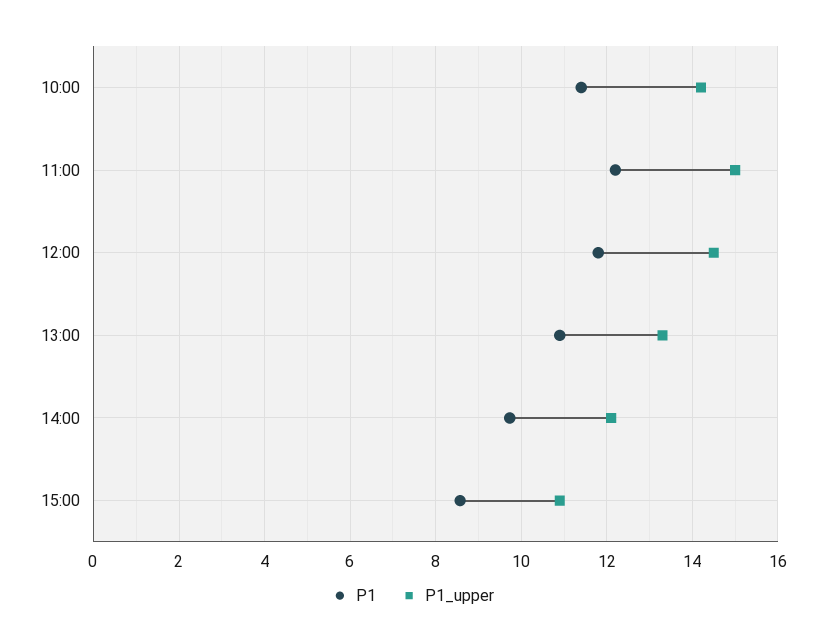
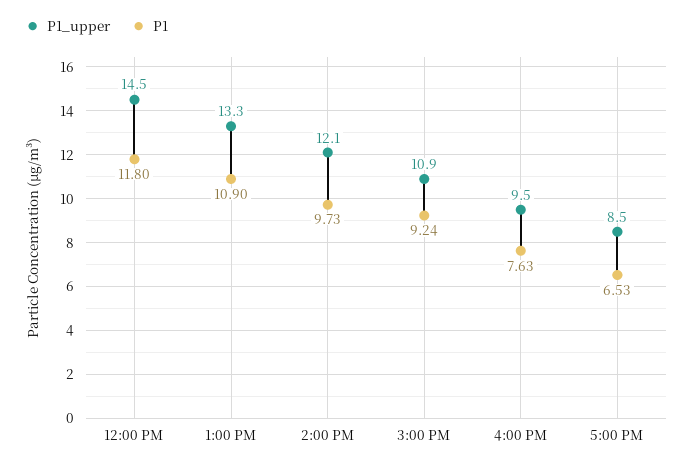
P1, 10:00: 11.4 -> none
P1_upper, 10:00: 14.2 -> none
P1, 11:00: 12.2 -> none
P1_upper, 11:00: 15 -> none
P1, 15:00: 8.6 -> 9.24
P1_upper, 4:00 PM: none -> 9.5
P1, 4:00 PM: none -> 7.63
P1_upper, 5:00 PM: none -> 8.5
P1, 5:00 PM: none -> 6.53

